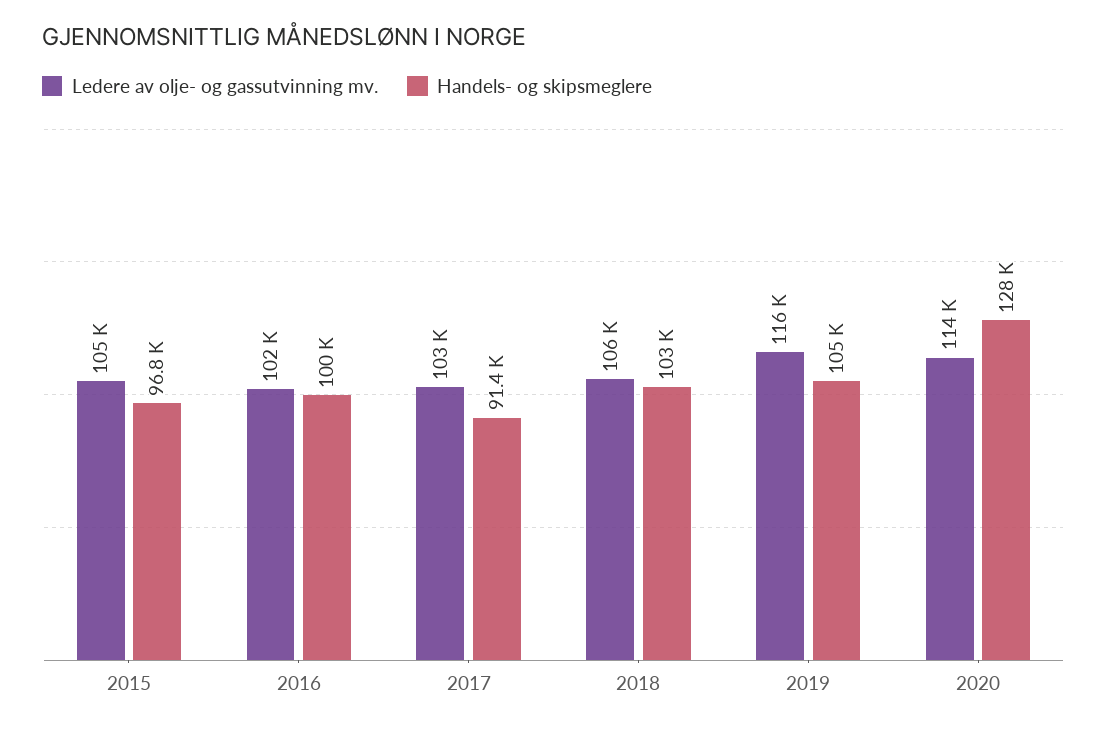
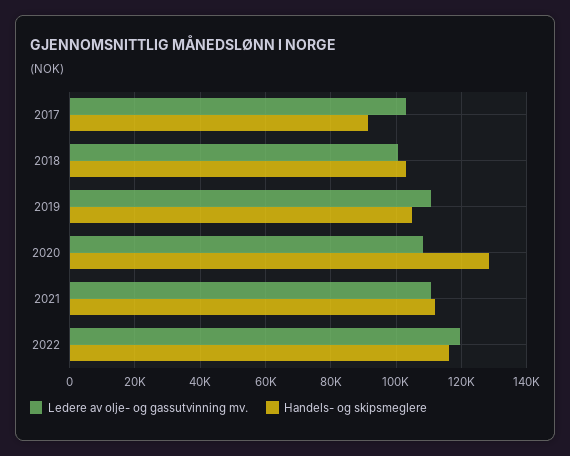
Ledere av olje- og gassutvinning mv., 2015: 105000 -> none
Handels- og skipsmeglere, 2015: 96800 -> none
Ledere av olje- og gassutvinning mv., 2016: 102000 -> none
Handels- og skipsmeglere, 2016: 100000 -> none
Ledere av olje- og gassutvinning mv., 2018: 106000 -> 100000
Ledere av olje- og gassutvinning mv., 2019: 116000 -> 110000
Ledere av olje- og gassutvinning mv., 2020: 114000 -> 108000
Ledere av olje- og gassutvinning mv., 2021: none -> 110000
Handels- og skipsmeglere, 2021: none -> 112000
Ledere av olje- og gassutvinning mv., 2022: none -> 120000
Handels- og skipsmeglere, 2022: none -> 116000

